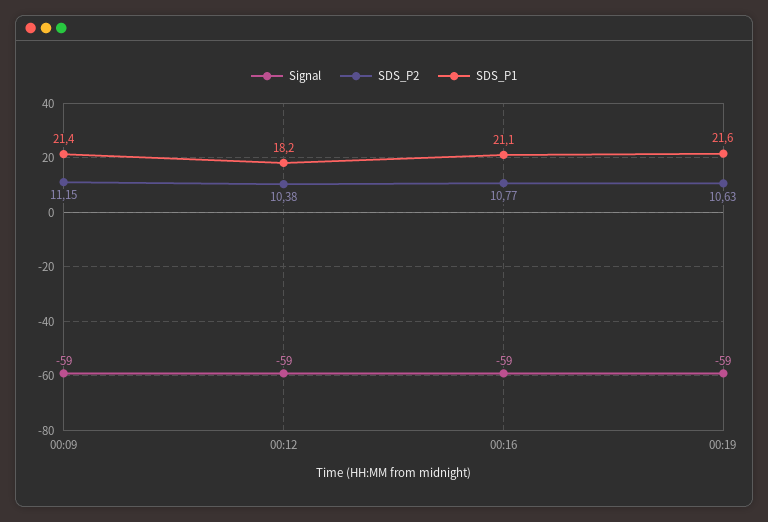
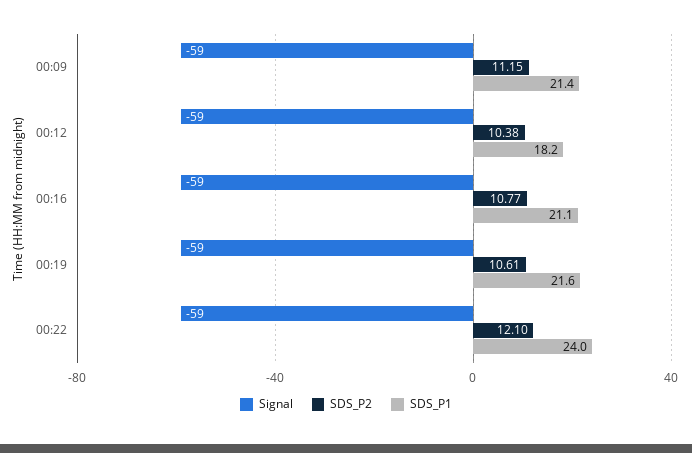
SDS_P2, 00:19: 10.63 -> 10.61
Signal, 00:22: none -> -59
SDS_P2, 00:22: none -> 12.1
SDS_P1, 00:22: none -> 24

